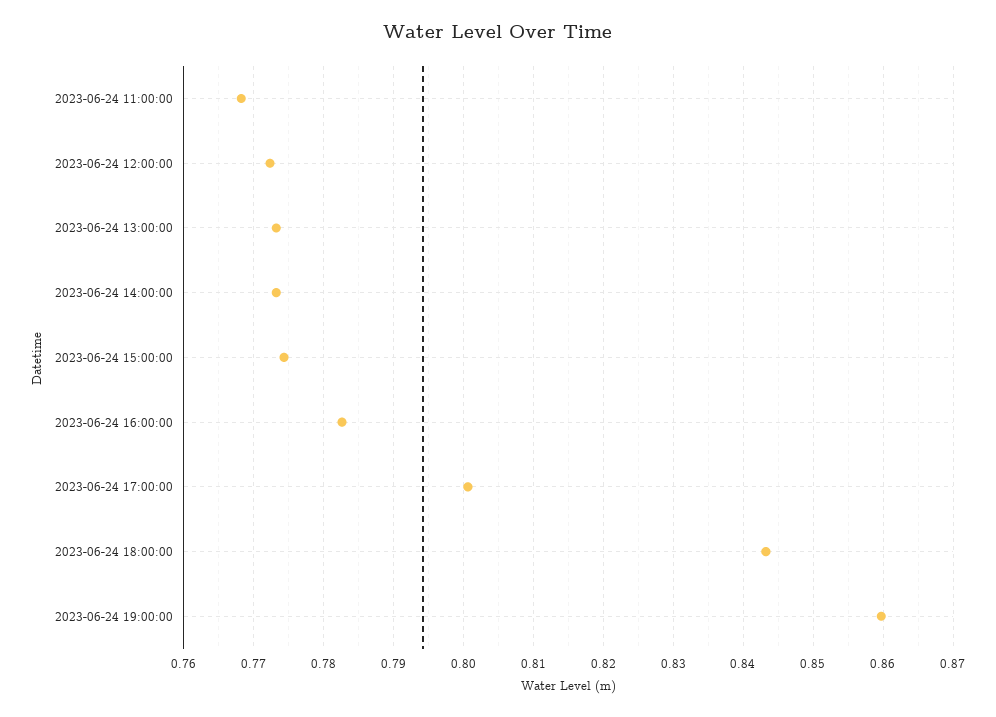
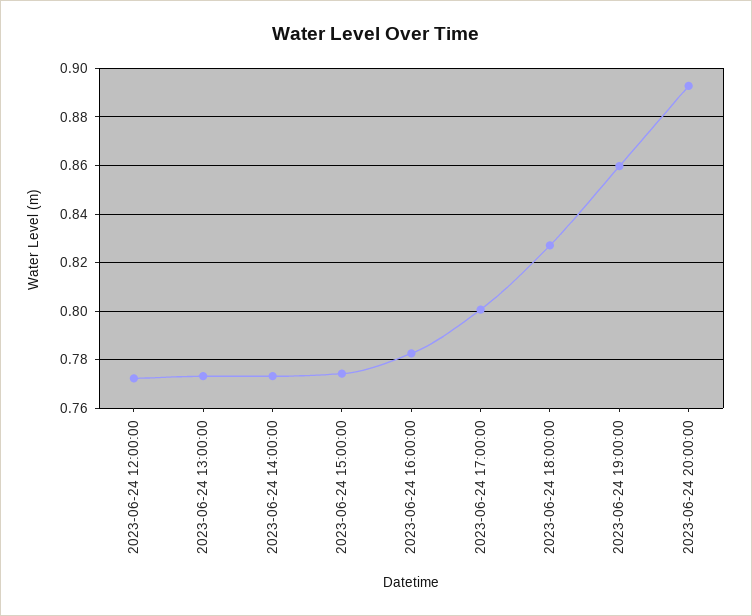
2023-06-24 11:00:00: 0.768 -> none
2023-06-24 18:00:00: 0.843 -> 0.8275
2023-06-24 20:00:00: none -> 0.8925

